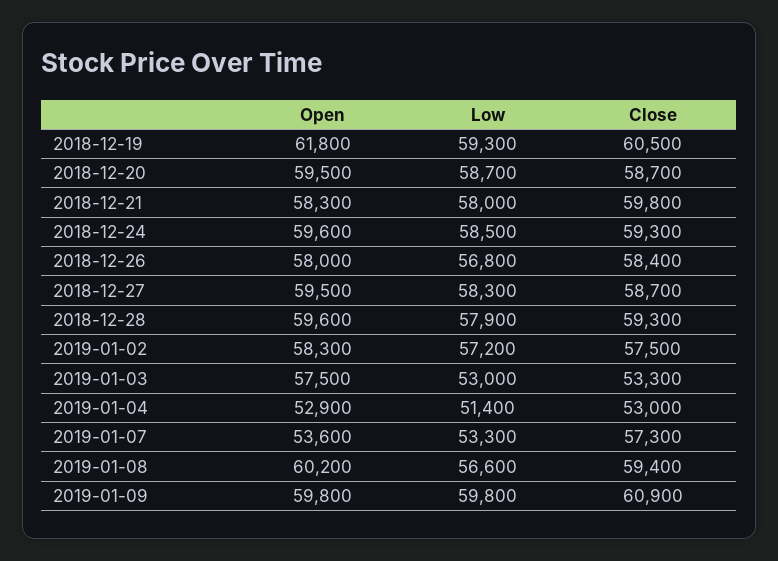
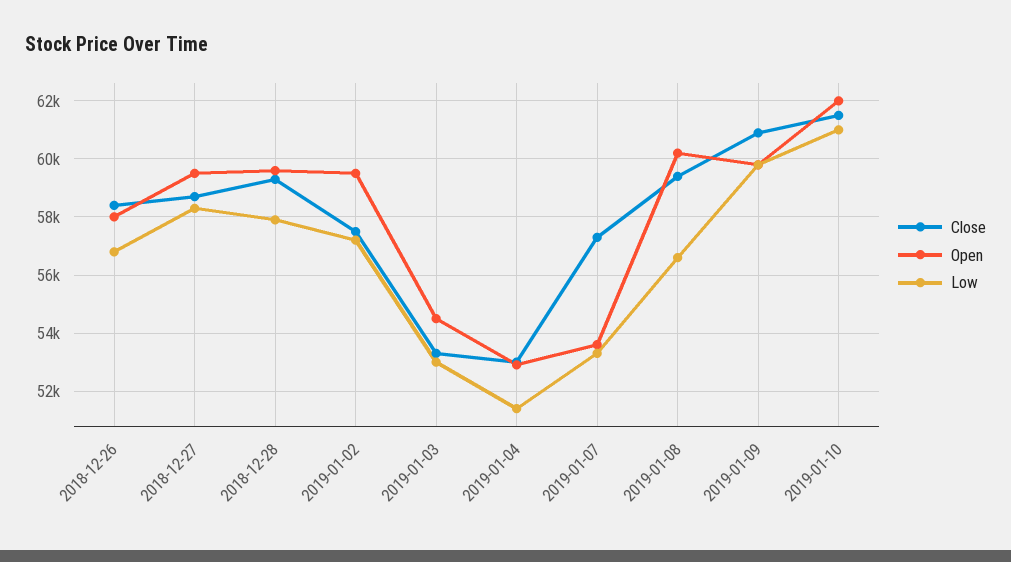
Open, 2018-12-19: 61800 -> none
Low, 2018-12-19: 59300 -> none
Close, 2018-12-19: 60500 -> none
Open, 2018-12-20: 59500 -> none
Low, 2018-12-20: 58700 -> none
Close, 2018-12-20: 58700 -> none
Open, 2018-12-21: 58300 -> none
Low, 2018-12-21: 58000 -> none
Close, 2018-12-21: 59800 -> none
Open, 2018-12-24: 59600 -> none
Low, 2018-12-24: 58500 -> none
Close, 2018-12-24: 59300 -> none
Open, 2019-01-02: 58300 -> 59500
Open, 2019-01-03: 57500 -> 54500
Close, 2019-01-10: none -> 61500
Open, 2019-01-10: none -> 62000
Low, 2019-01-10: none -> 61000

